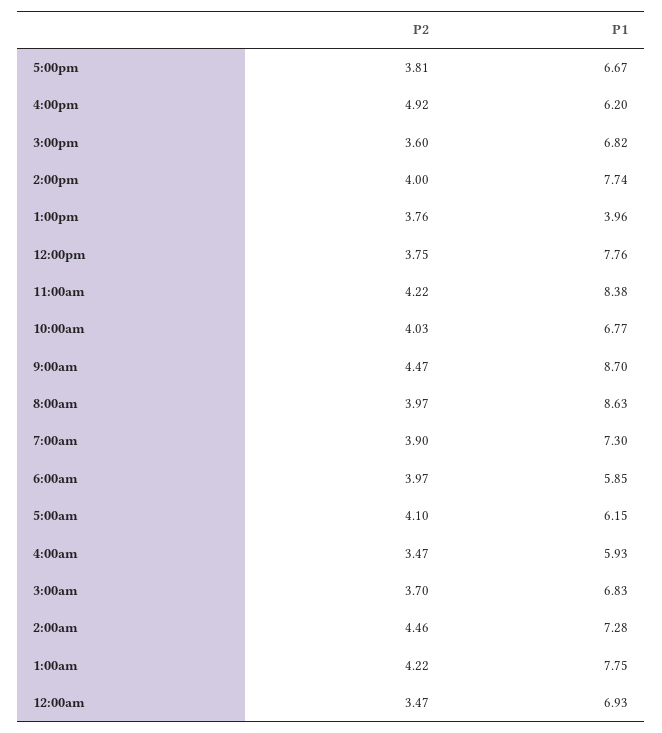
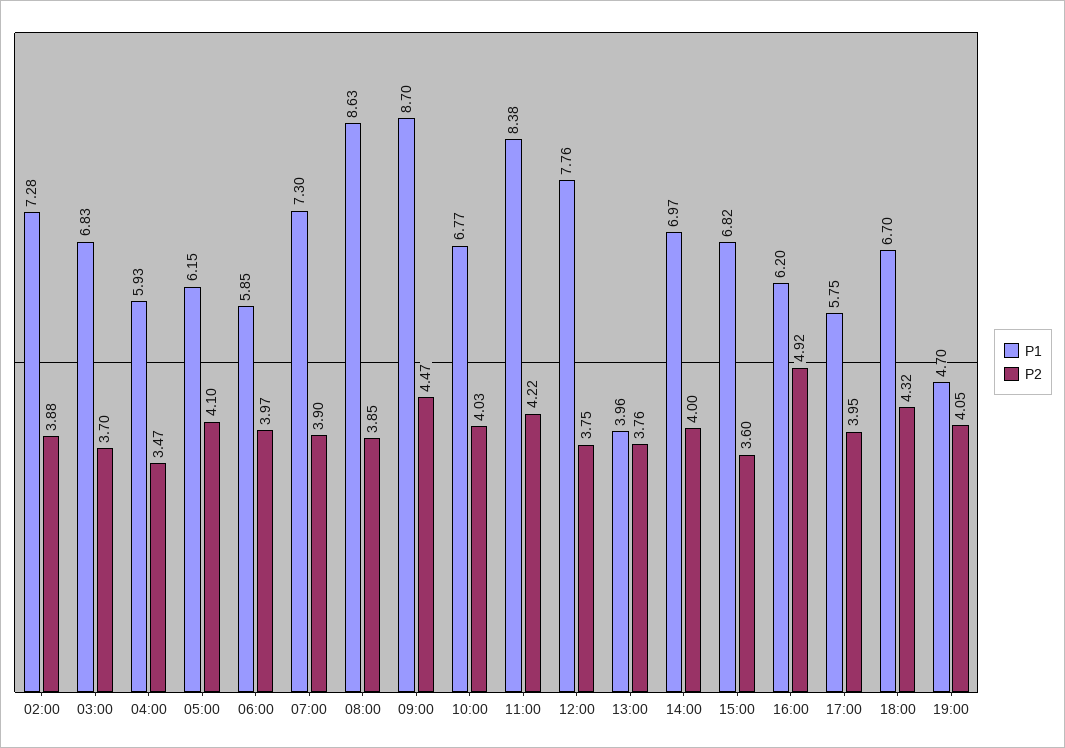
P2, 5:00pm: 3.81 -> 3.95
P1, 5:00pm: 6.67 -> 5.75
P1, 2:00pm: 7.74 -> 6.97
P2, 8:00am: 3.97 -> 3.85
P2, 2:00am: 4.46 -> 3.88
P2, 1:00am: 4.22 -> none
P1, 1:00am: 7.75 -> none
P2, 12:00am: 3.47 -> none
P1, 12:00am: 6.93 -> none
P1, 18:00: none -> 6.7
P2, 18:00: none -> 4.32
P1, 19:00: none -> 4.7
P2, 19:00: none -> 4.05

